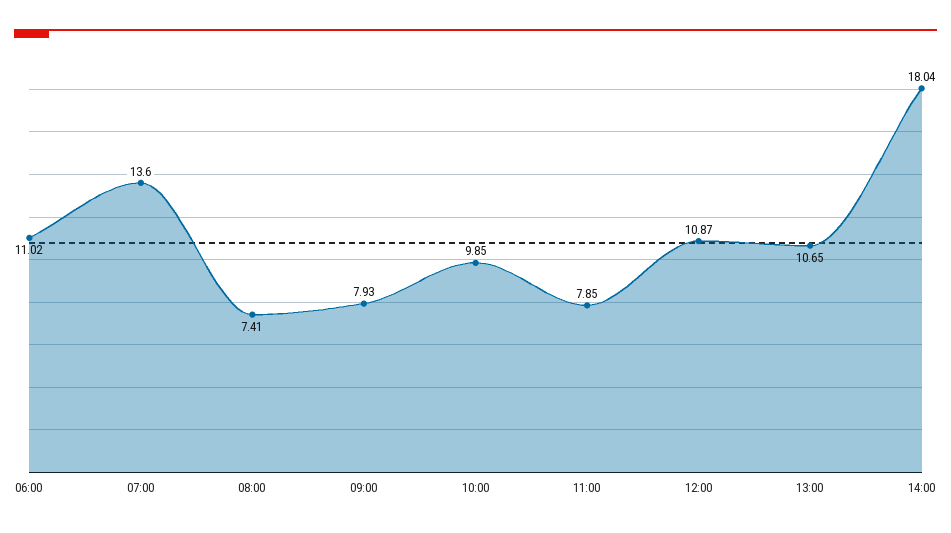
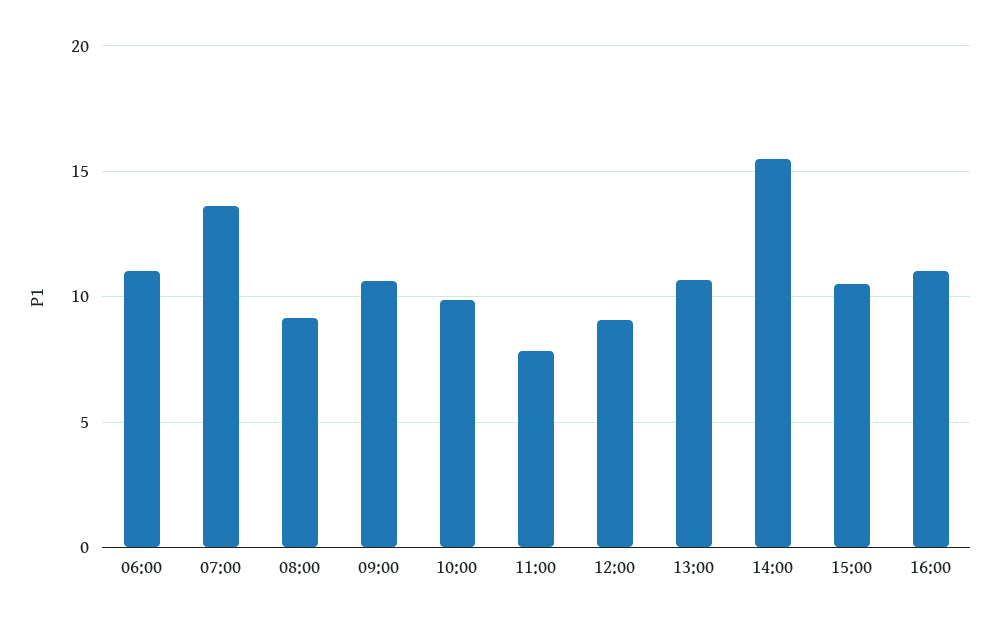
08:00: 7.41 -> 9
09:00: 7.93 -> 10.5
12:00: 10.87 -> 9
14:00: 18.04 -> 15.5
15:00: none -> 10.5
16:00: none -> 11

